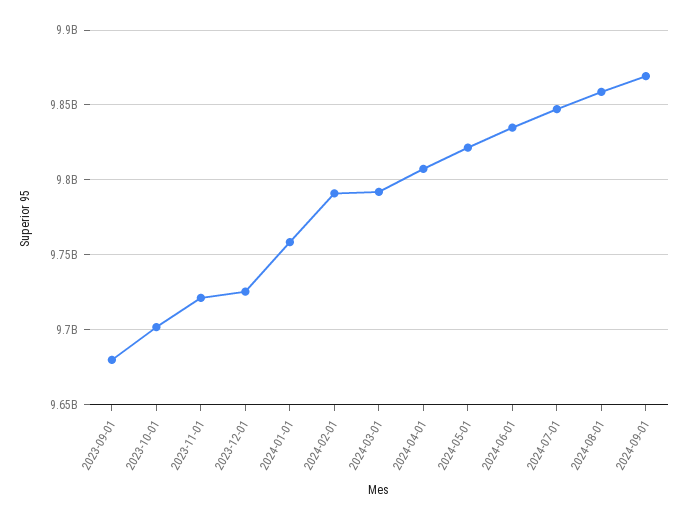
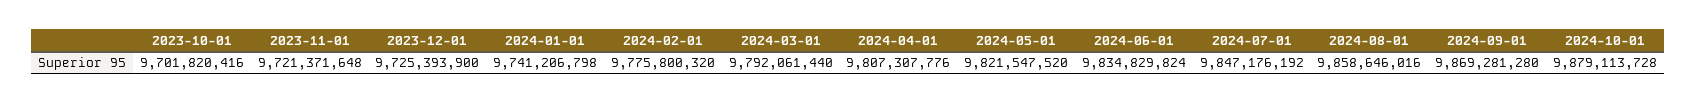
2023-09-01: 9680000000 -> none
2024-01-01: 9760000000 -> 9741206798
2024-02-01: 9790000000 -> 9775800320
2024-10-01: none -> 9879113728

